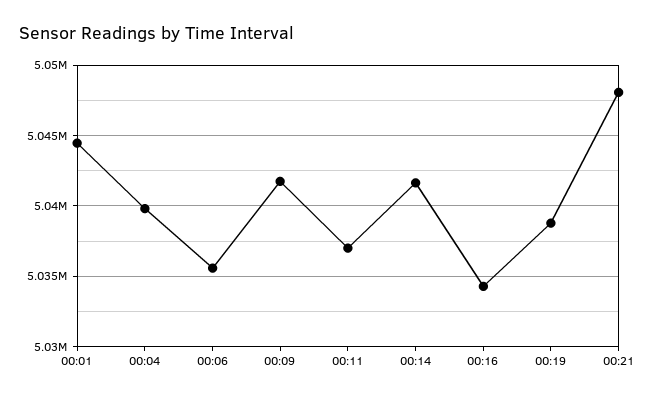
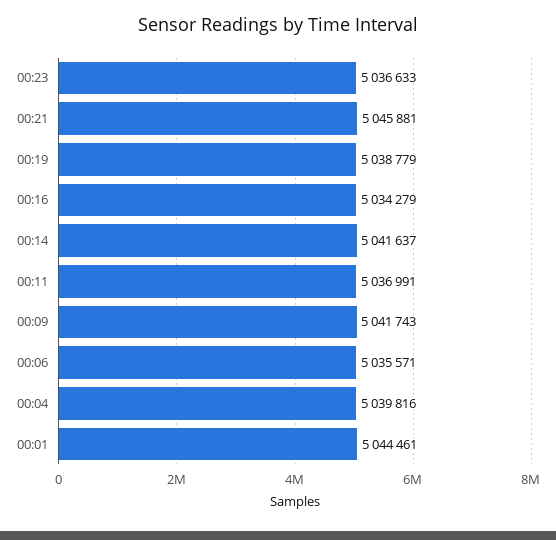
00:21: 5048000 -> 5045881
00:23: none -> 5036633

